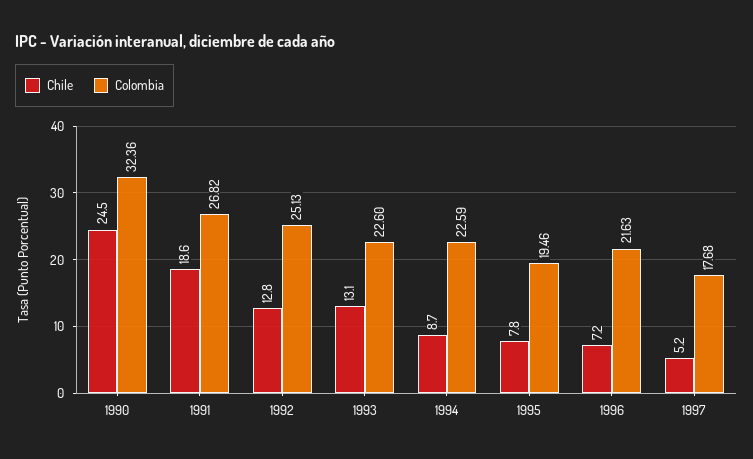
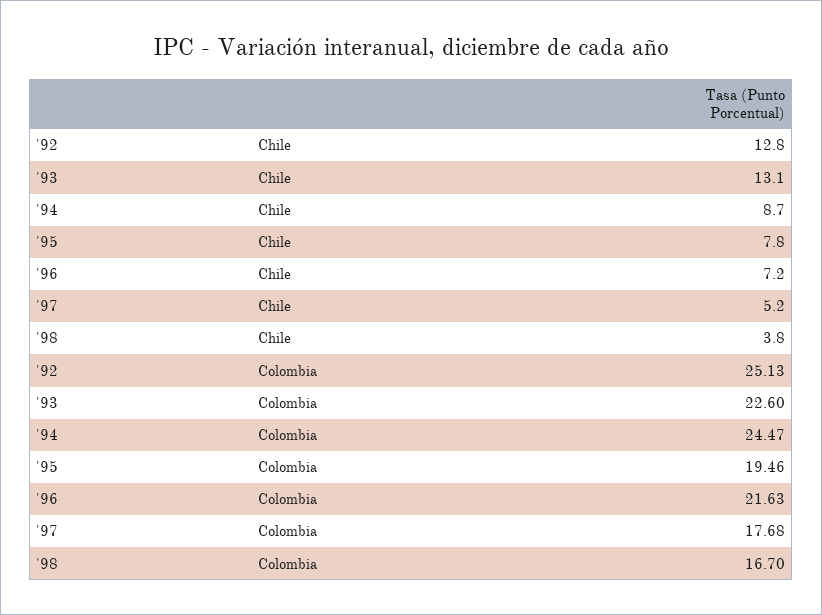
Chile, 1990: 24.5 -> none
Colombia, 1990: 32.36 -> none
Chile, 1991: 18.6 -> none
Colombia, 1991: 26.82 -> none
Colombia, 1994: 22.59 -> 24.47
Chile, '98: none -> 3.8
Colombia, '98: none -> 16.7

